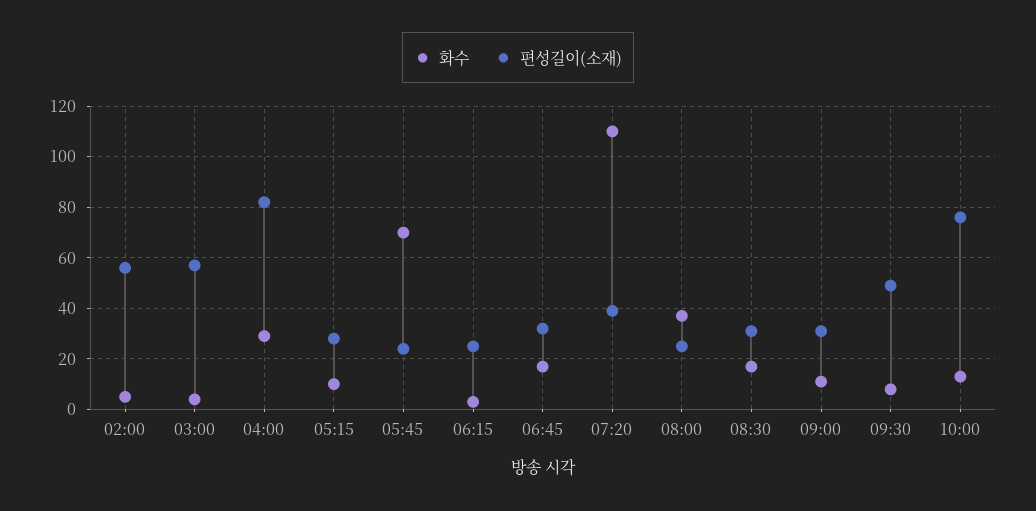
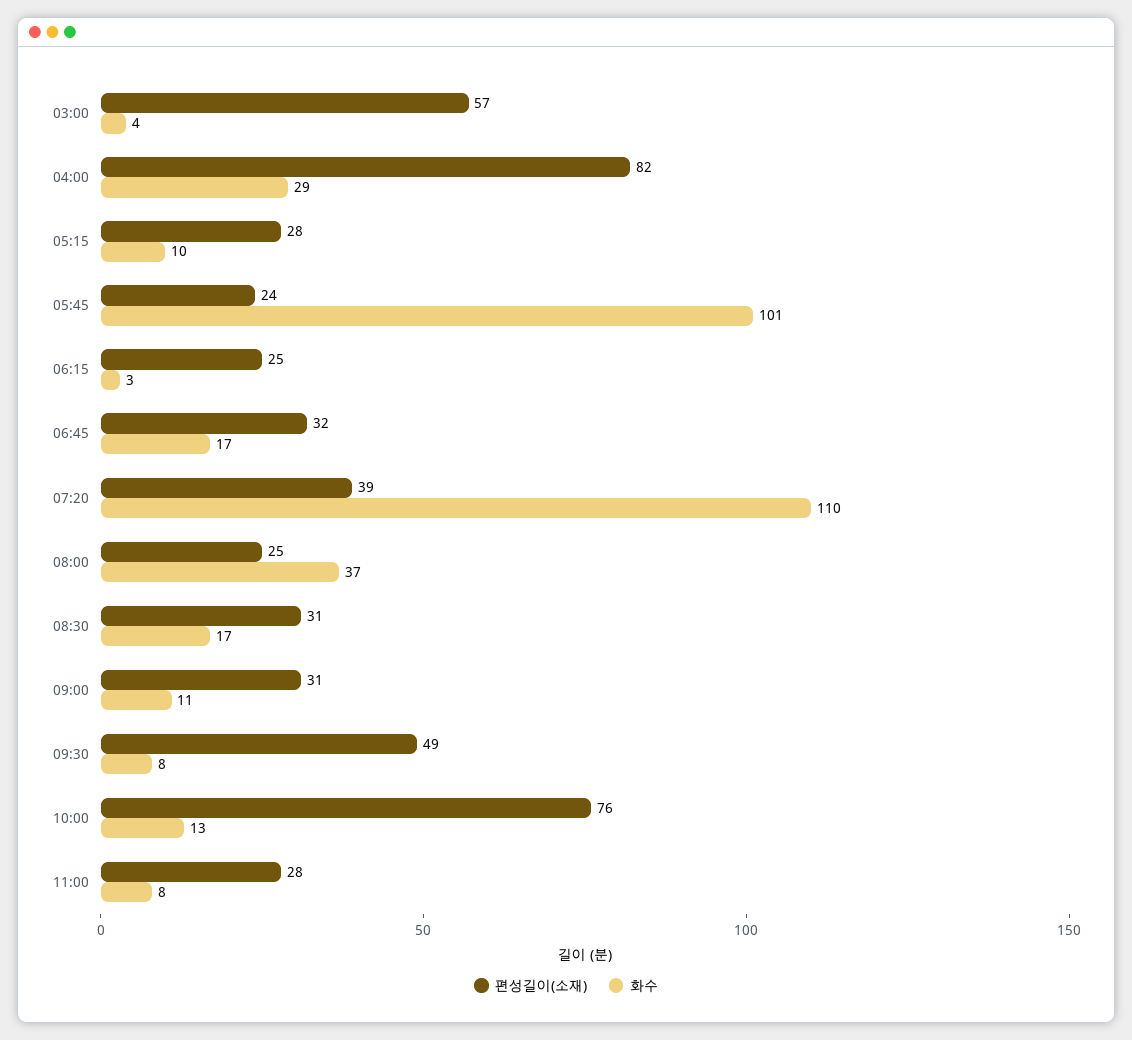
화수, 02:00: 5 -> none
편성길이(소재), 02:00: 55 -> none
화수, 05:45: 70 -> 101
편성길이(소재), 11:00: none -> 28
화수, 11:00: none -> 8

